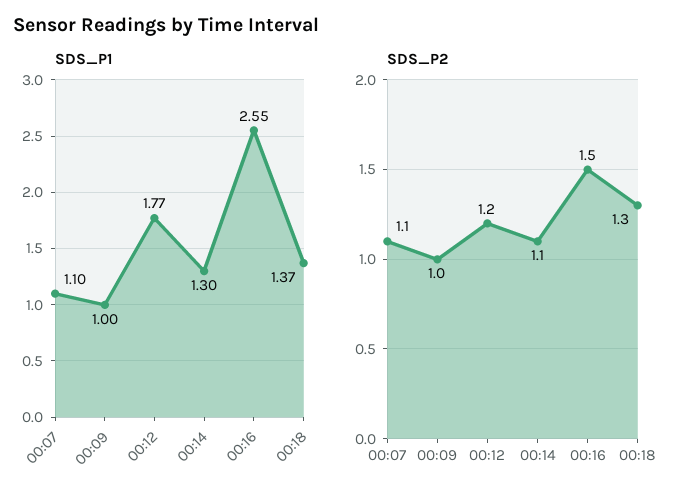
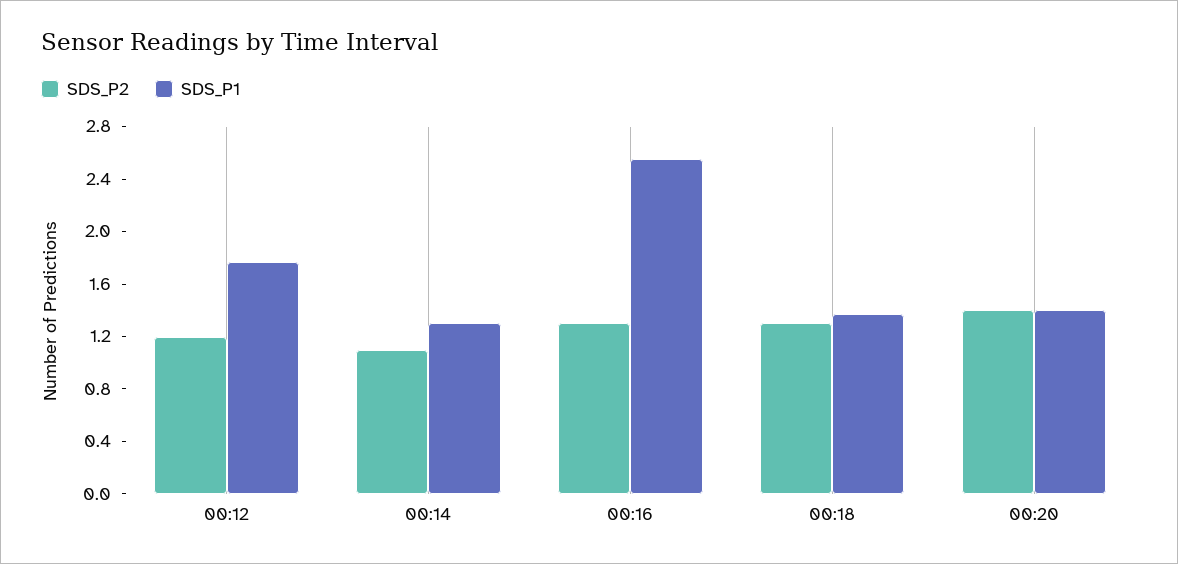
SDS_P1, 00:07: 1.1 -> none
SDS_P1, 00:09: 1 -> none
SDS_P2, 00:07: 1.1 -> none
SDS_P2, 00:09: 1 -> none
SDS_P2, 00:16: 1.5 -> 1.3
SDS_P2, 00:20: none -> 1.4
SDS_P1, 00:20: none -> 1.4

